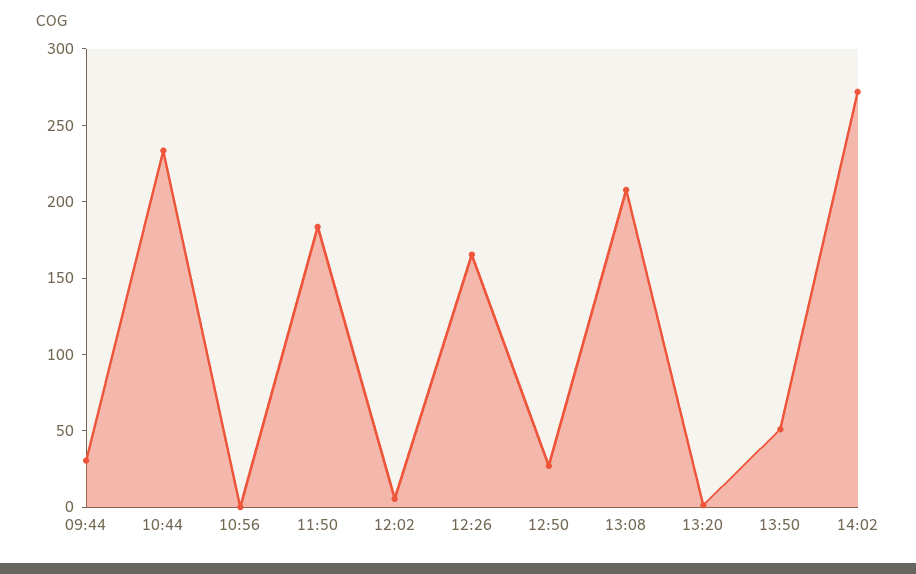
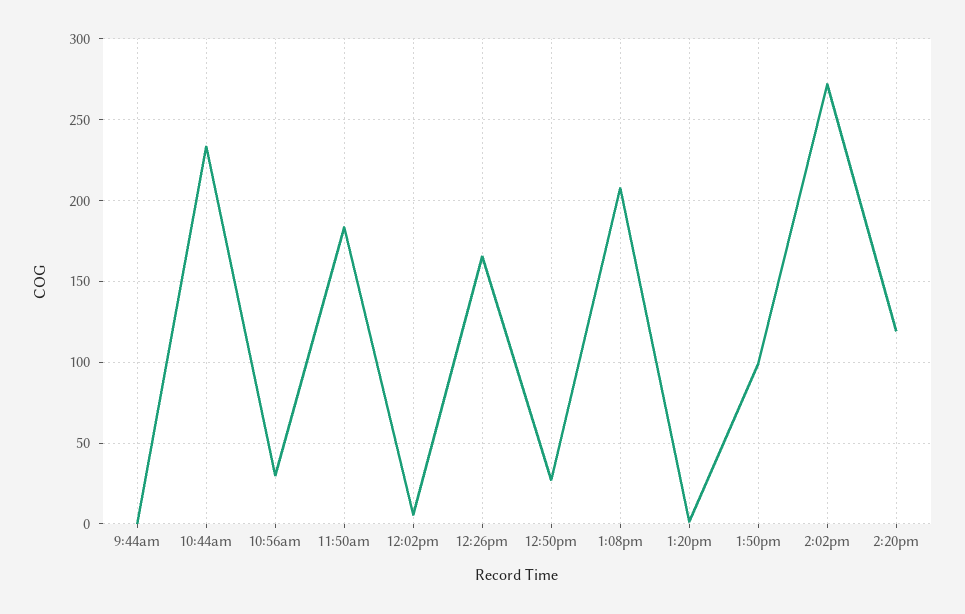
09:44: 30 -> 0
10:56: 0 -> 30
13:50: 50 -> 100
2:20pm: none -> 120

